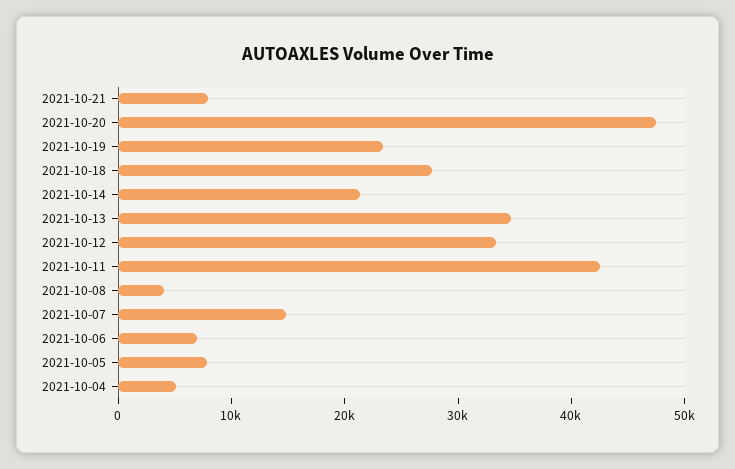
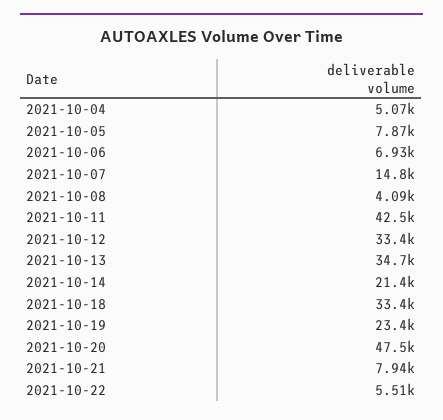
2021-10-18: 28000 -> 33400
2021-10-22: none -> 5510

